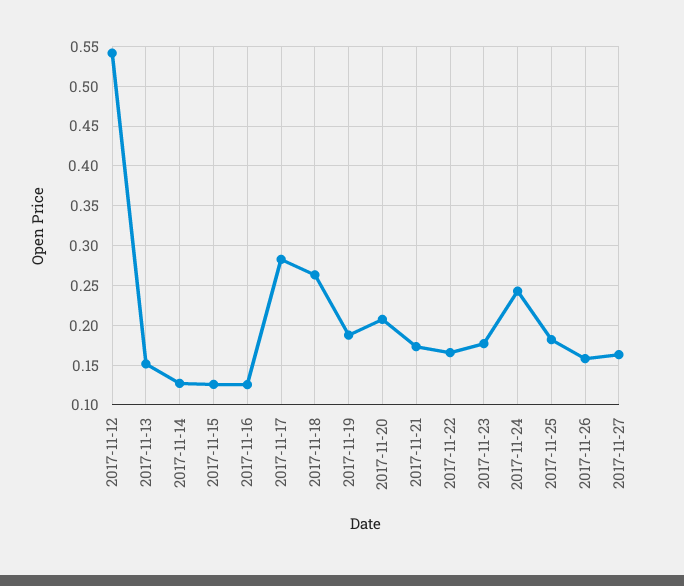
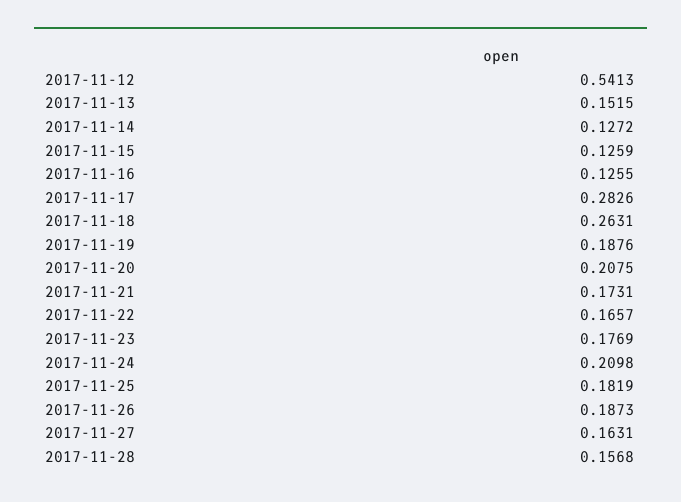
2017-11-24: 0.24 -> 0.2098
2017-11-26: 0.16 -> 0.1873
2017-11-28: none -> 0.1568

